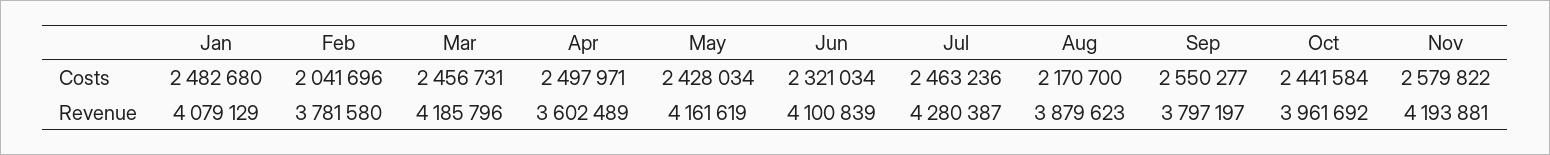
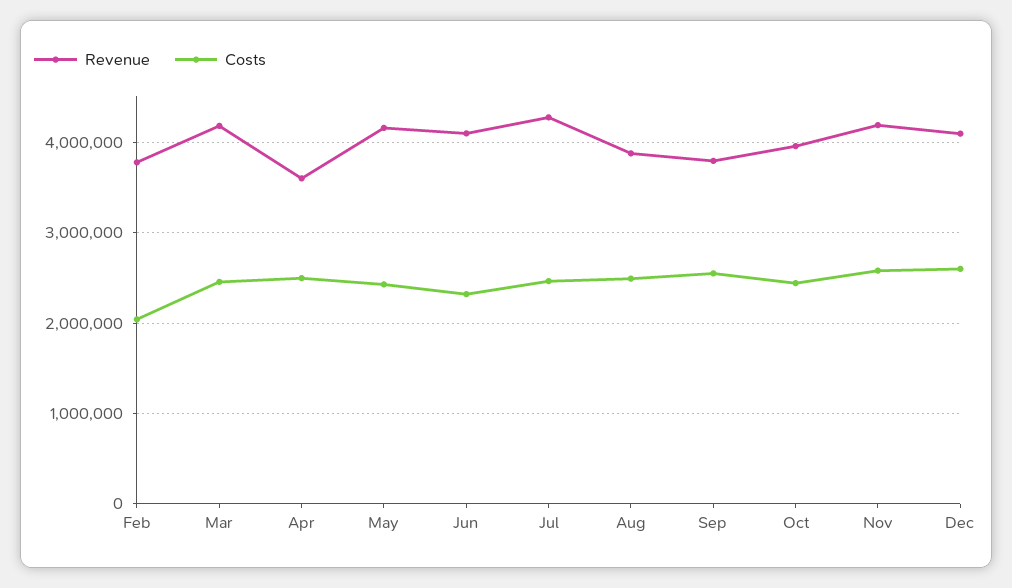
Costs, Jan: 2482680 -> none
Costs, Aug: 2170700 -> 2500000
Revenue, Jan: 4079129 -> none
Revenue, Dec: none -> 4100000
Costs, Dec: none -> 2600000

